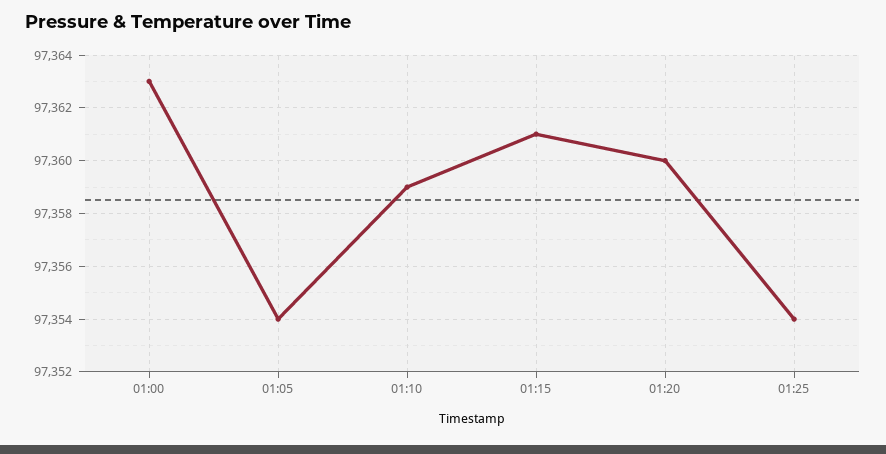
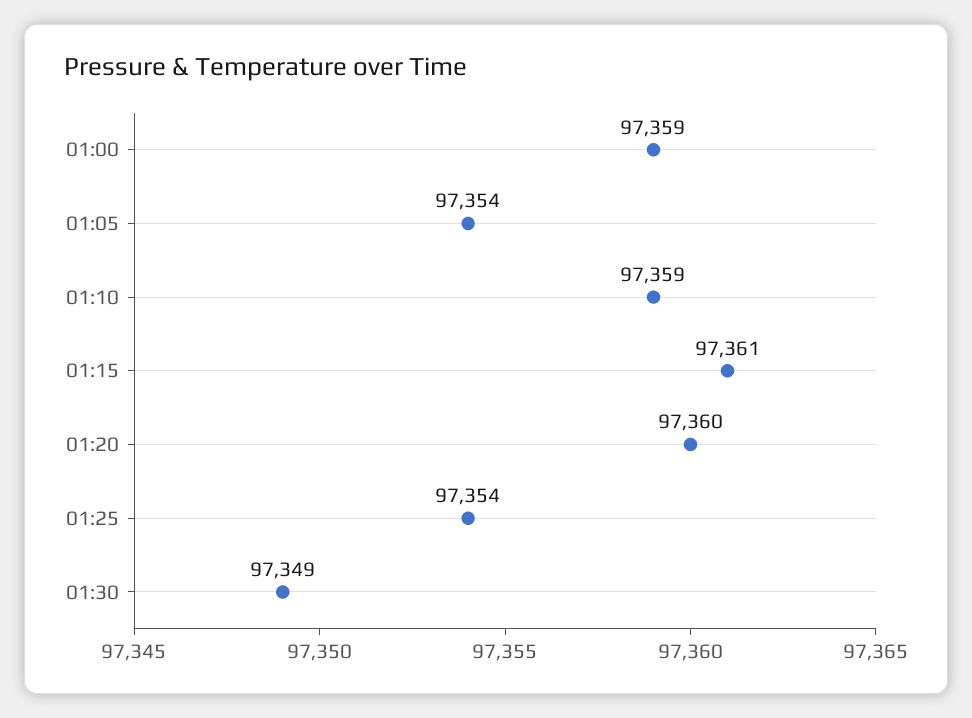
01:00: 97363 -> 97359
01:30: none -> 97349

